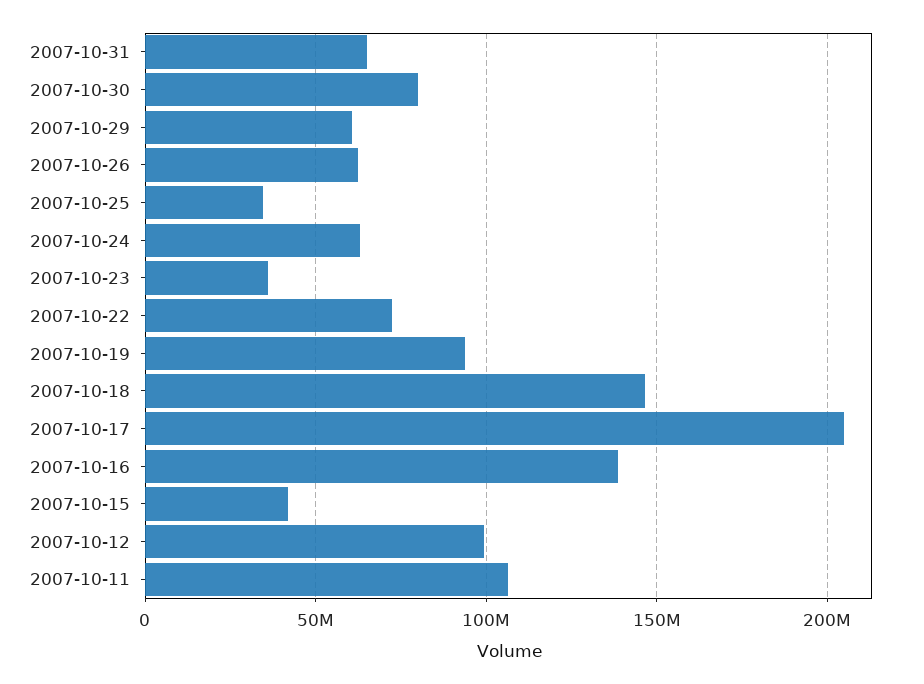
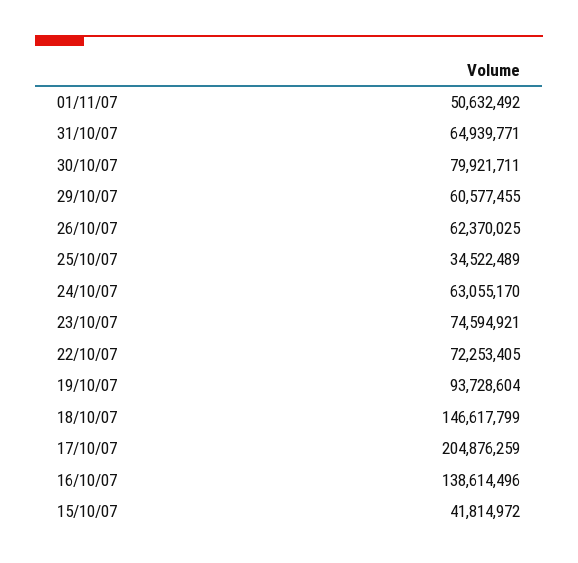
2007-10-23: 35000000 -> 74594921
2007-10-12: 100000000 -> none
2007-10-11: 105000000 -> none
01/11/07: none -> 50632492

